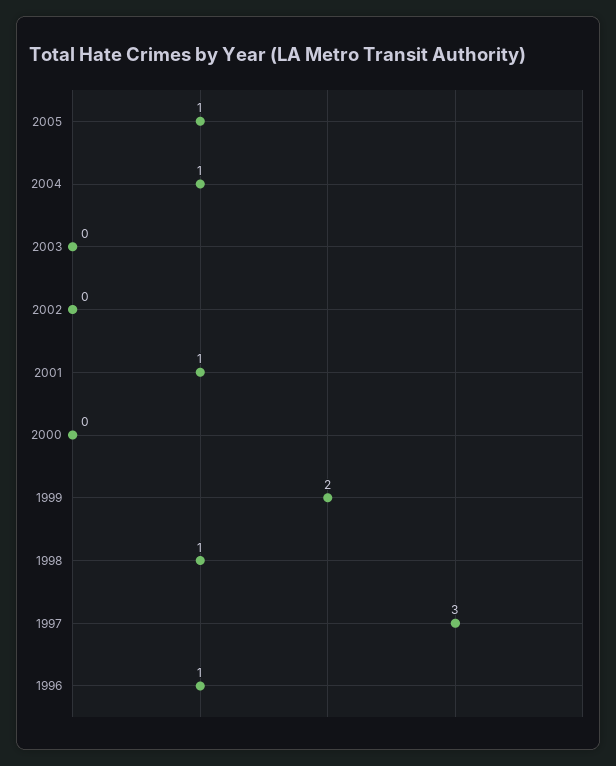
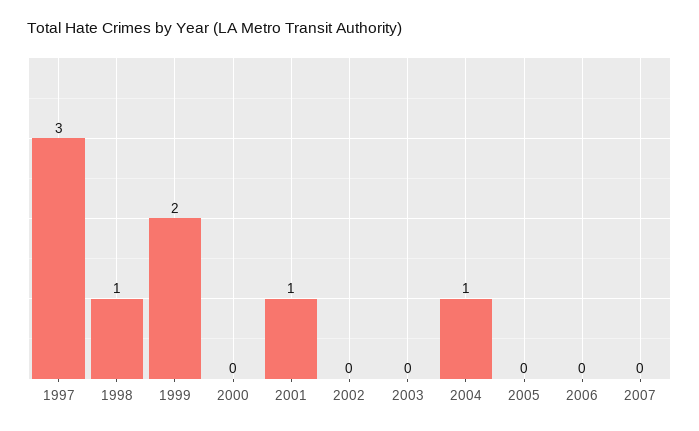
2005: 1 -> 0
1996: 1 -> none
2006: none -> 0
2007: none -> 0

